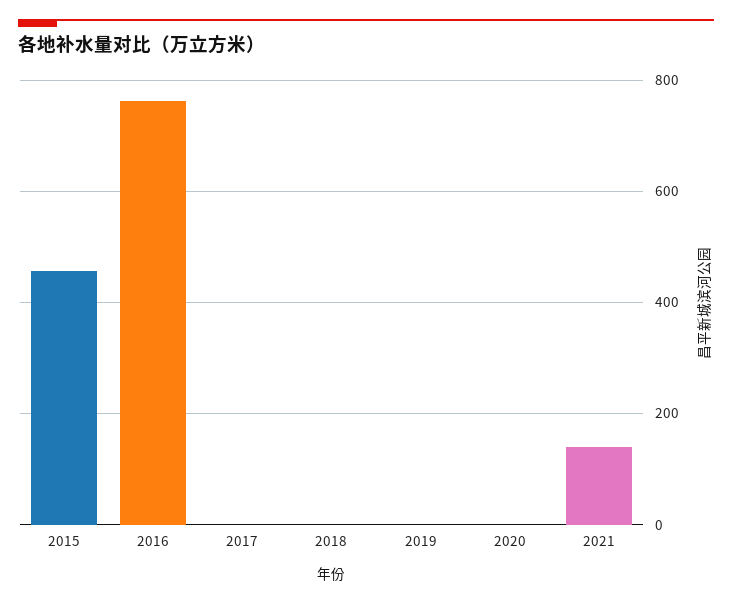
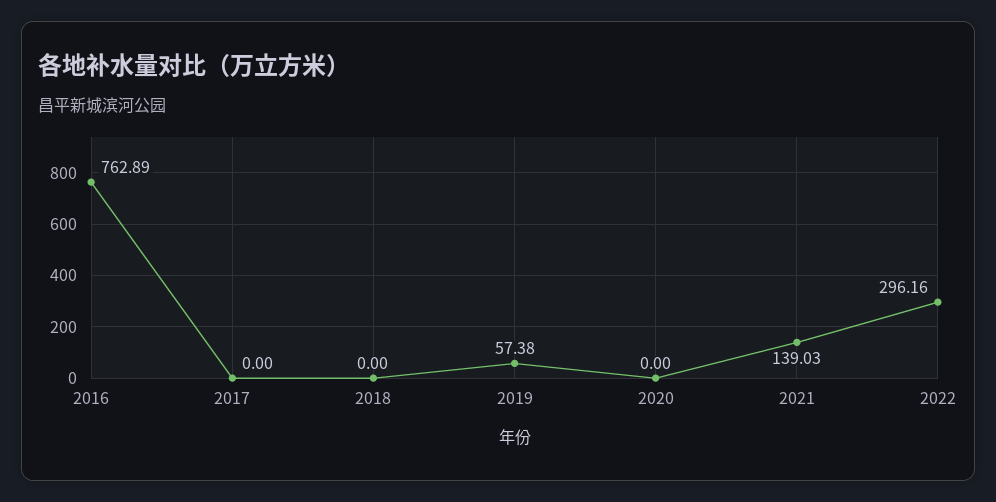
2015: 460 -> none
2019: 0 -> 57.38
2022: none -> 296.16

